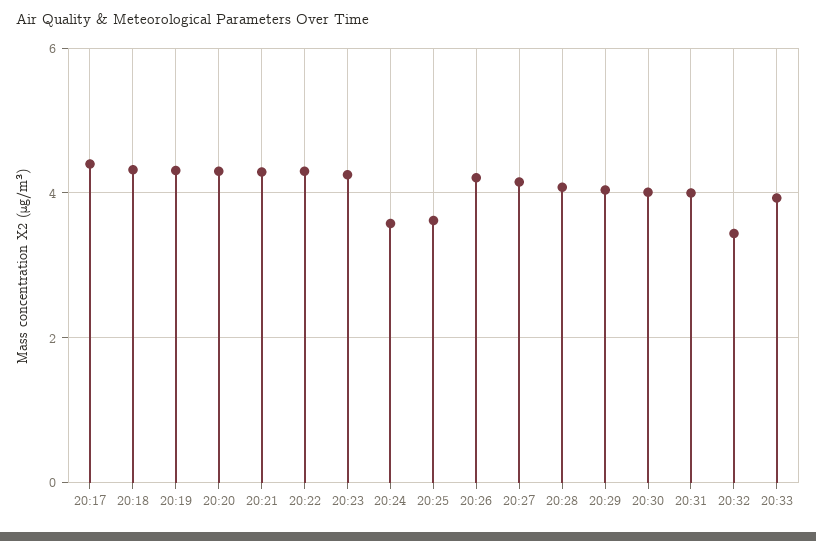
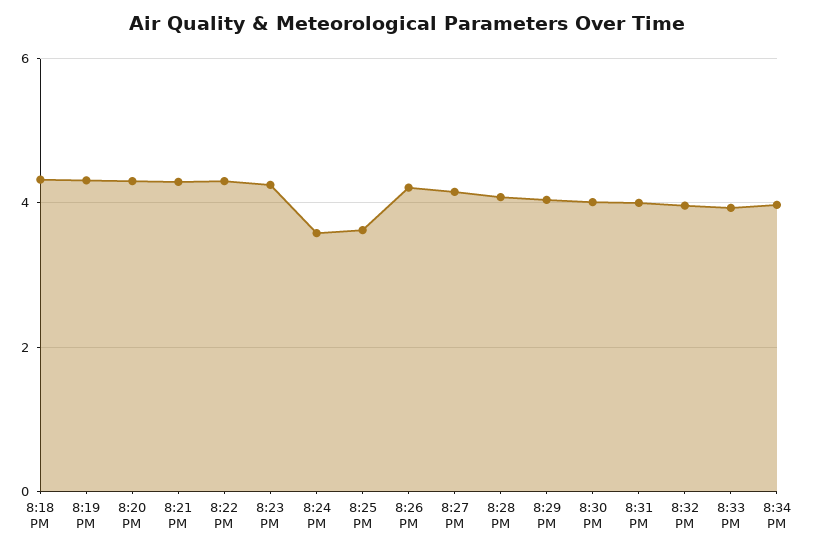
20:17: 4.4 -> none
20:32: 3.4 -> 4
8:34 PM: none -> 4

